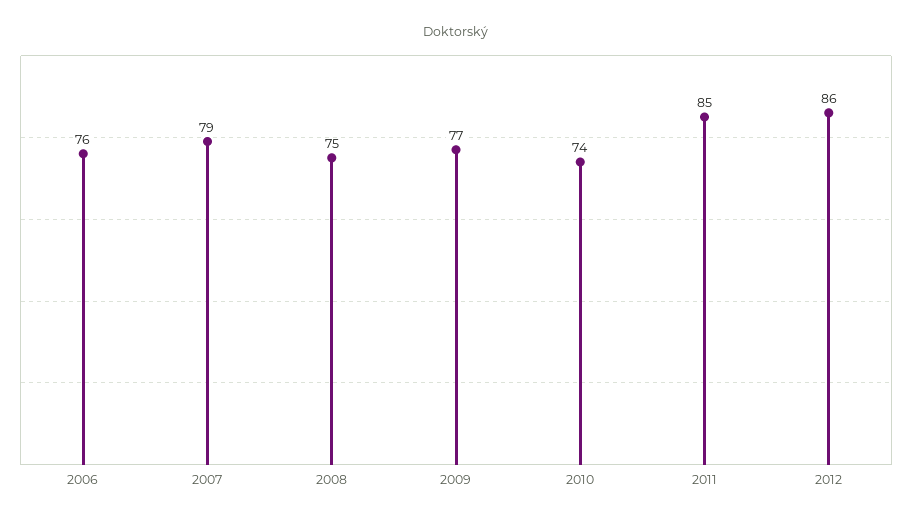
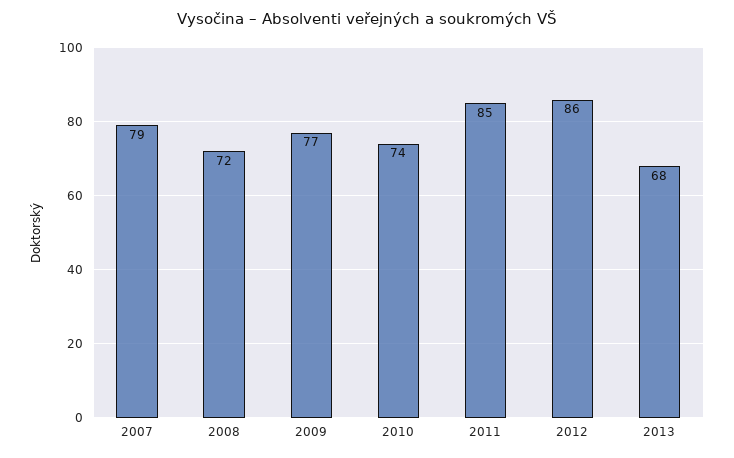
2006: 76 -> none
2008: 75 -> 72
2013: none -> 68

